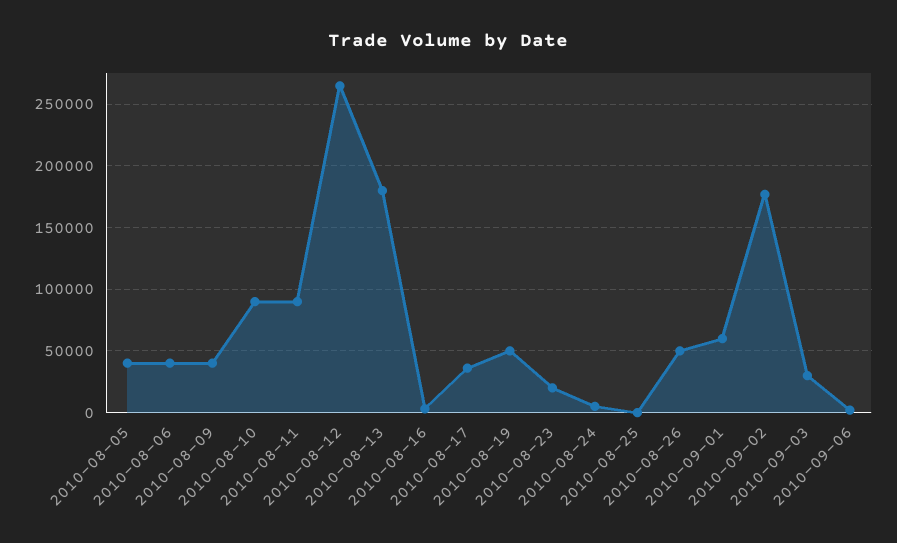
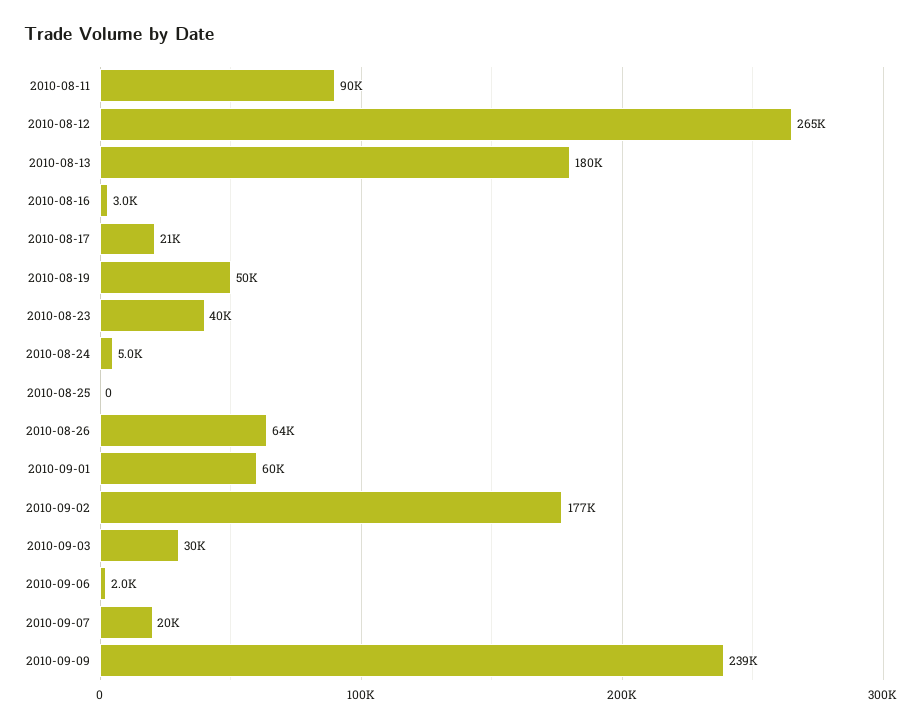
2010-08-05: 40000 -> none
2010-08-06: 40000 -> none
2010-08-09: 40000 -> none
2010-08-10: 90000 -> none
2010-08-17: 35000 -> 21000
2010-08-23: 20000 -> 40000
2010-08-26: 50000 -> 64000
2010-09-07: none -> 20000
2010-09-09: none -> 239000

